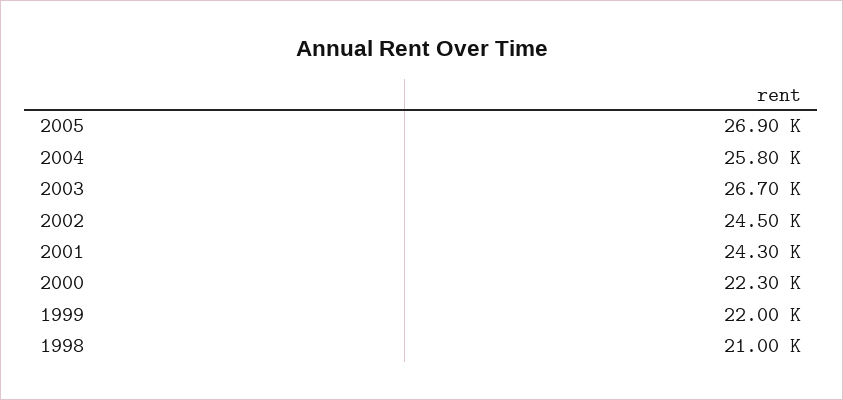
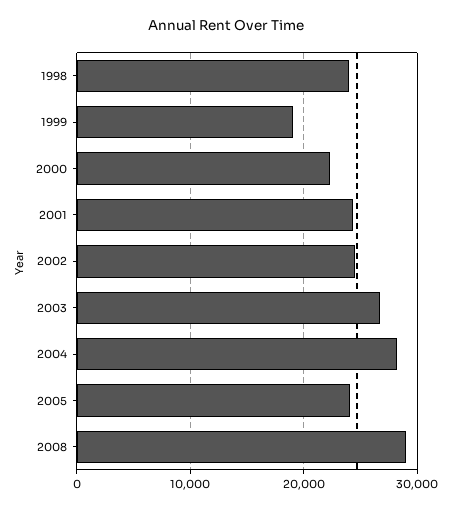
2005: 26900 -> 24000
2004: 25800 -> 28000
1999: 22000 -> 19000
1998: 21000 -> 24000
2008: none -> 29000

